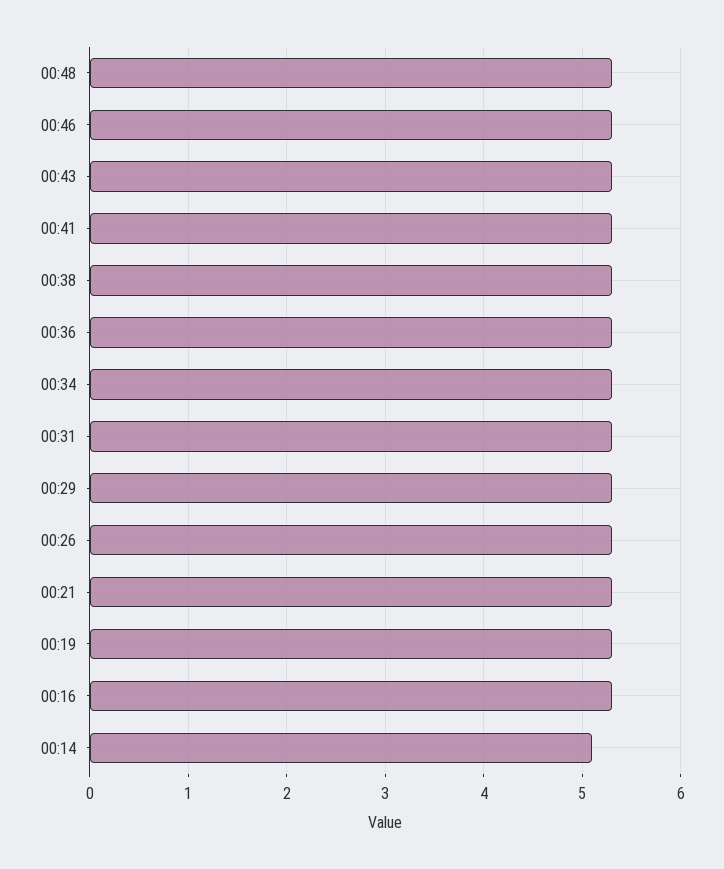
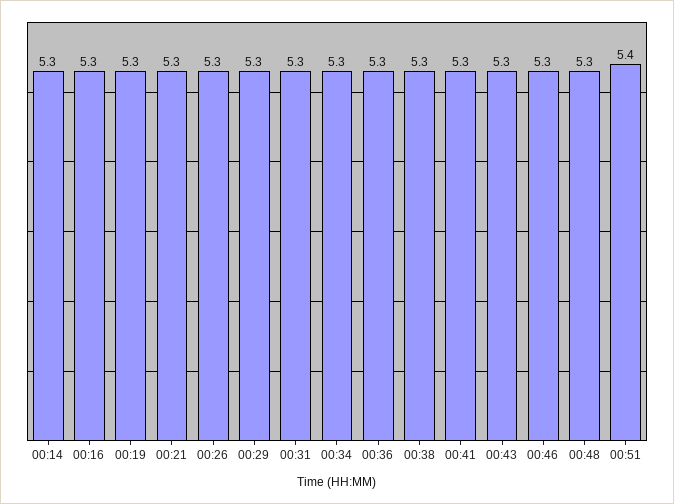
00:14: 5.1 -> 5.3
00:51: none -> 5.4

